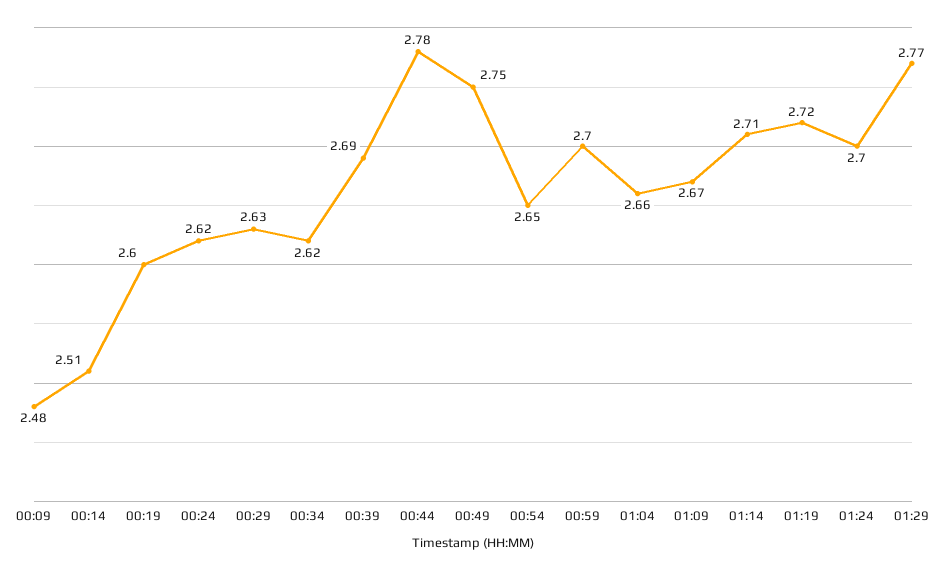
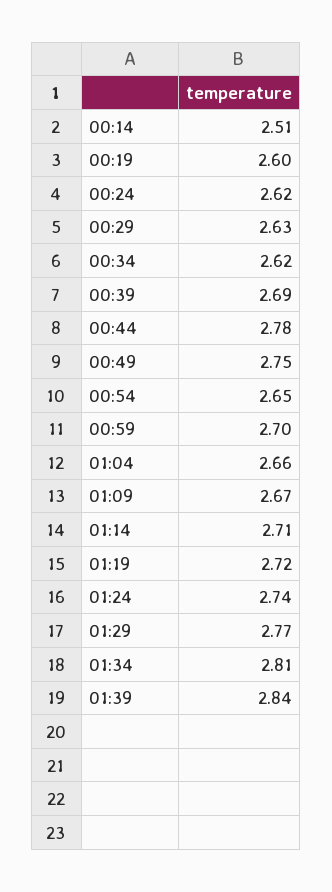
00:09: 2.48 -> none
01:24: 2.7 -> 2.74
01:34: none -> 2.81
01:39: none -> 2.84

